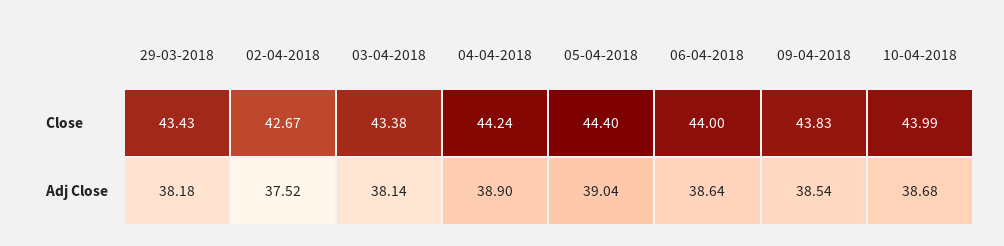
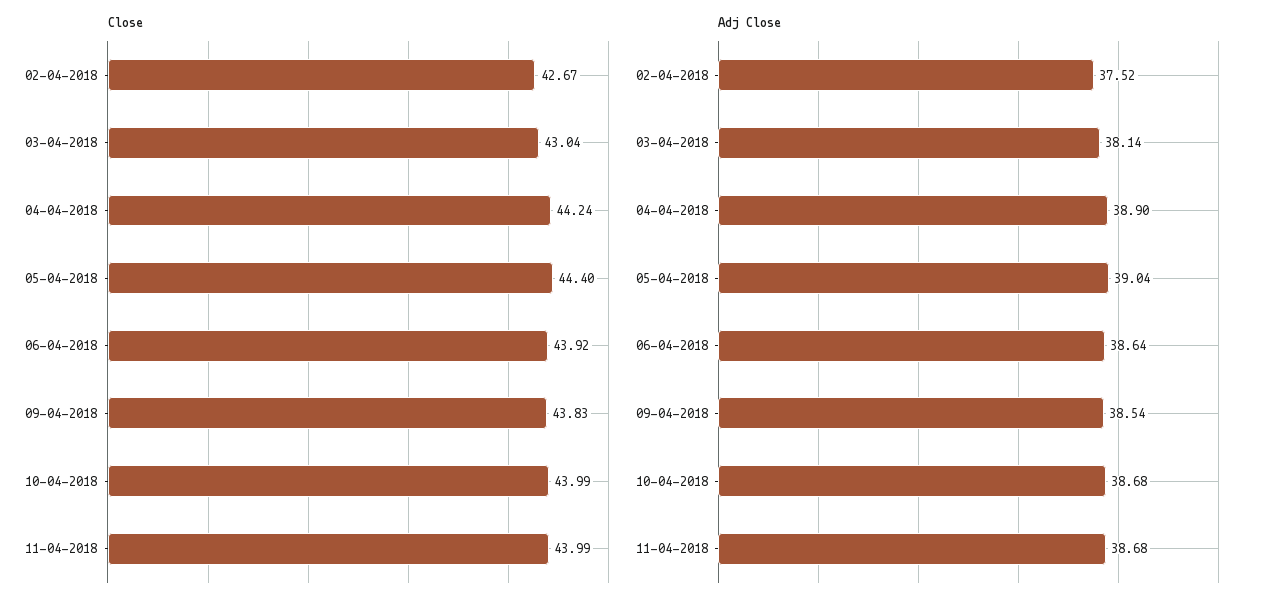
Close, 29-03-2018: 43.43 -> none
Close, 03-04-2018: 43.38 -> 43.04
Close, 06-04-2018: 44 -> 43.92
Adj Close, 29-03-2018: 38.18 -> none
Close, 11-04-2018: none -> 43.99
Adj Close, 11-04-2018: none -> 38.68

